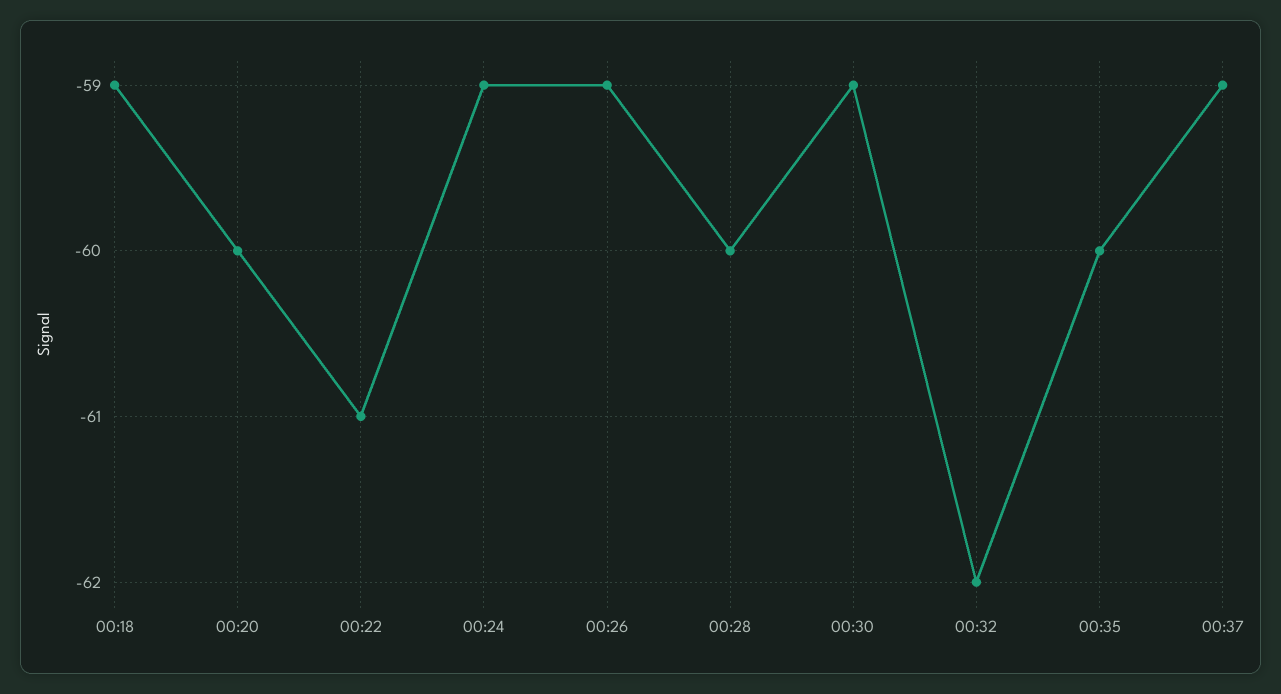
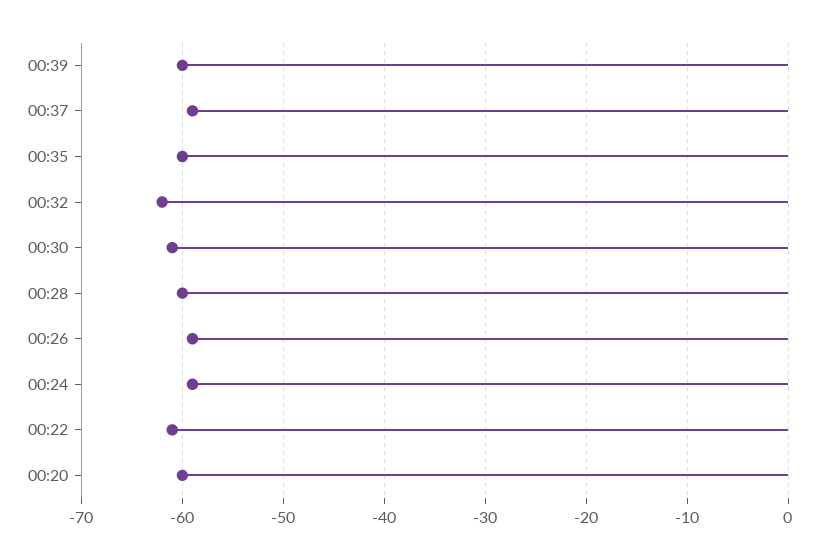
00:18: -59 -> none
00:30: -59 -> -61
00:39: none -> -60

